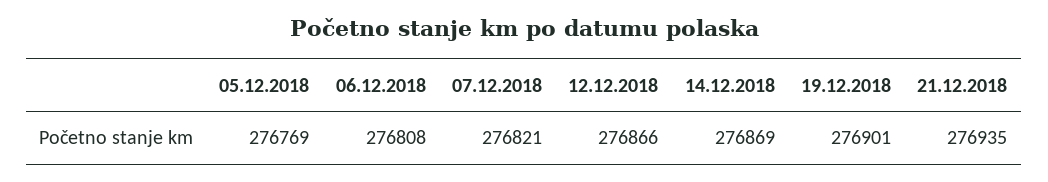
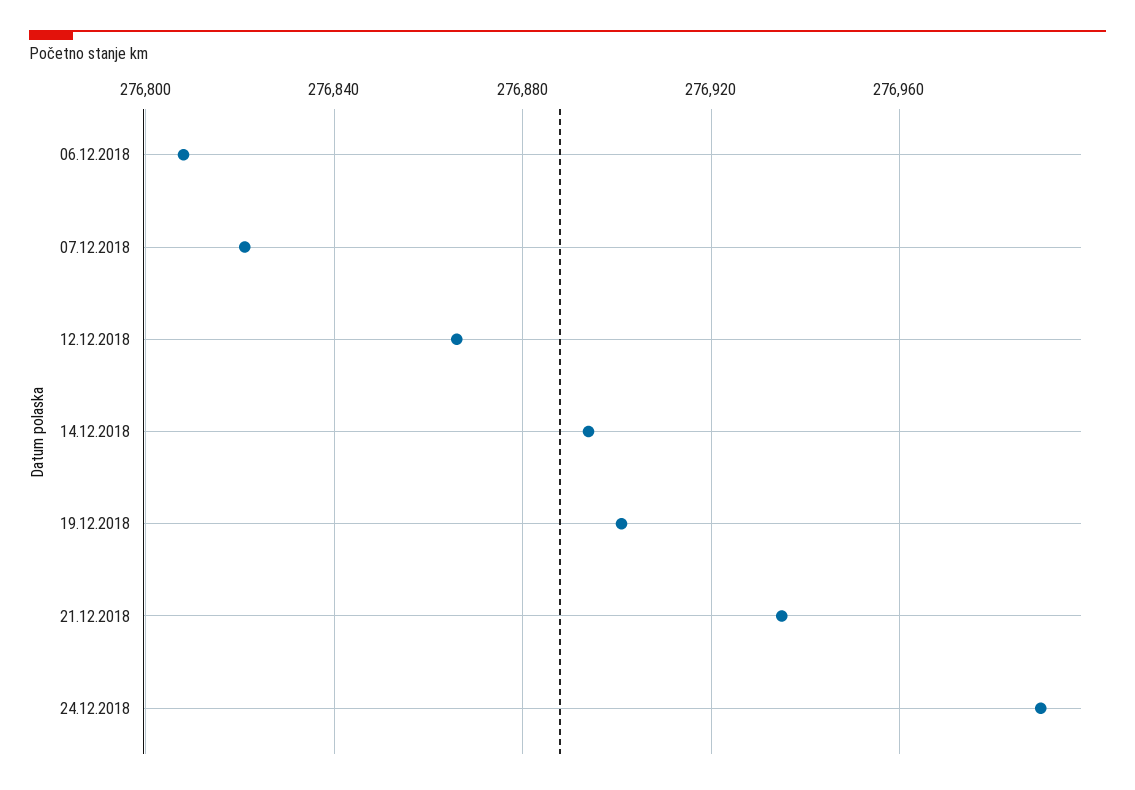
05.12.2018: 276769 -> none
14.12.2018: 276869 -> 276895
24.12.2018: none -> 276990

